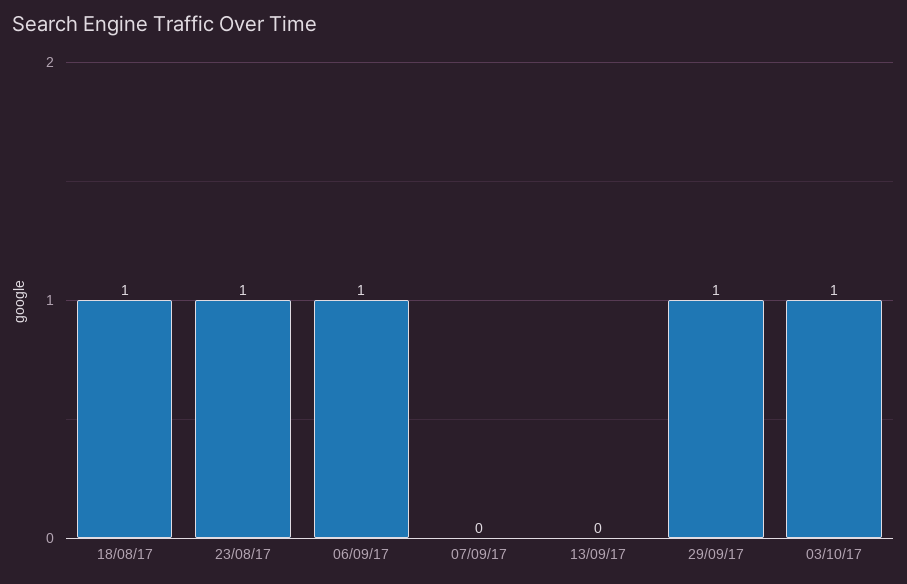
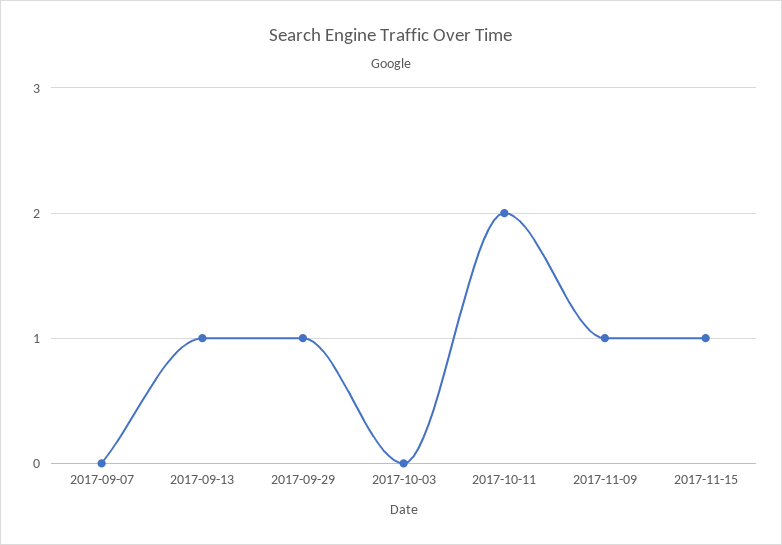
18/08/17: 1 -> none
23/08/17: 1 -> none
06/09/17: 1 -> none
13/09/17: 0 -> 1
03/10/17: 1 -> 0
2017-10-11: none -> 2
2017-11-09: none -> 1
2017-11-15: none -> 1

